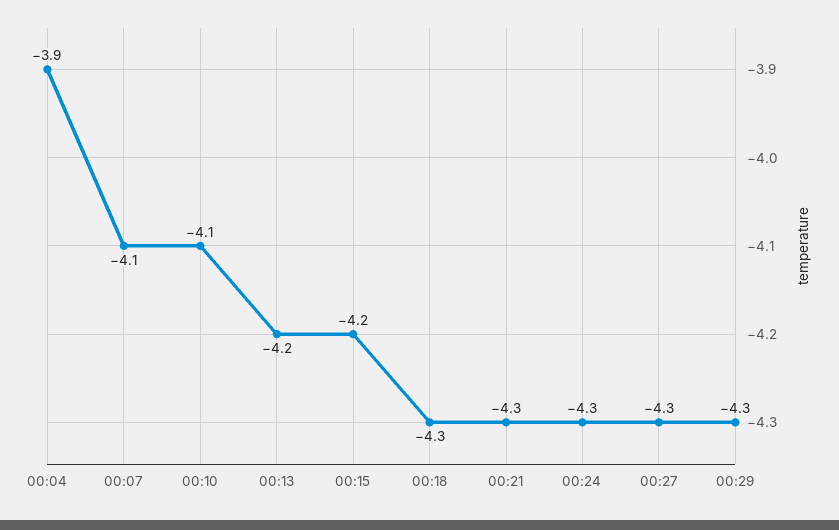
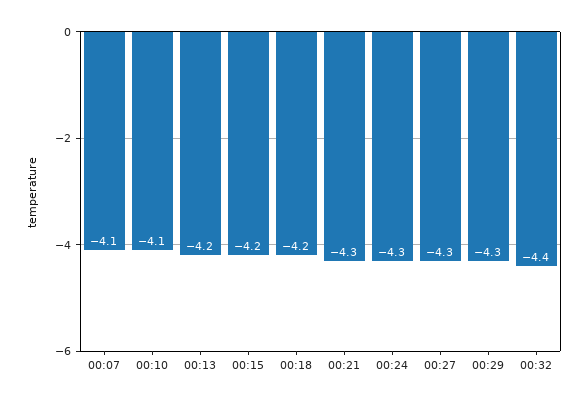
00:04: -3.9 -> none
00:18: -4.3 -> -4.2
00:32: none -> -4.4

